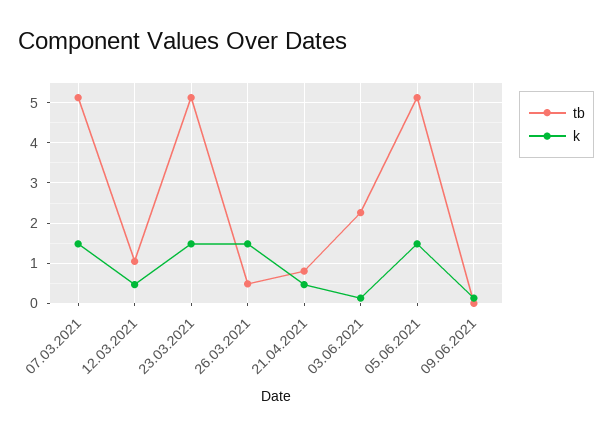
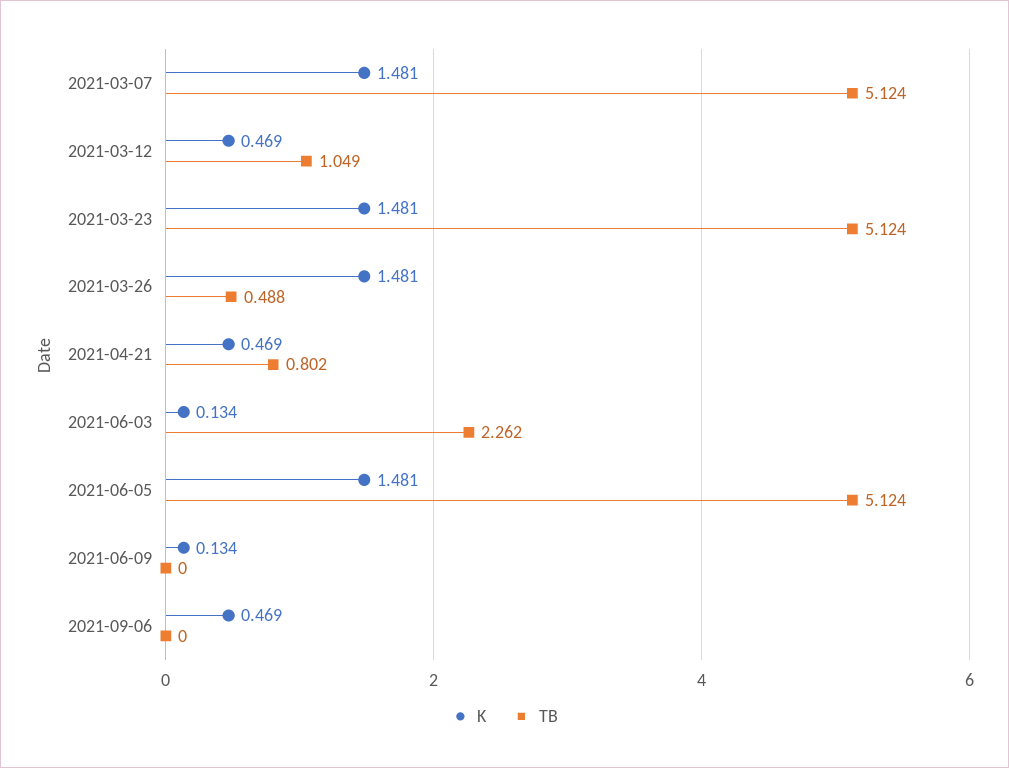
k, 2021-09-06: none -> 0.469
tb, 2021-09-06: none -> 0

